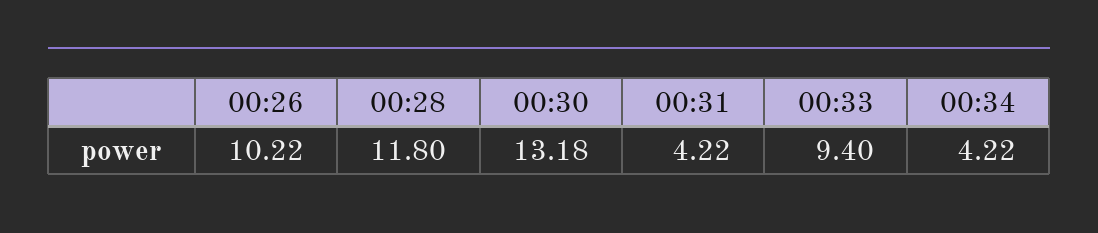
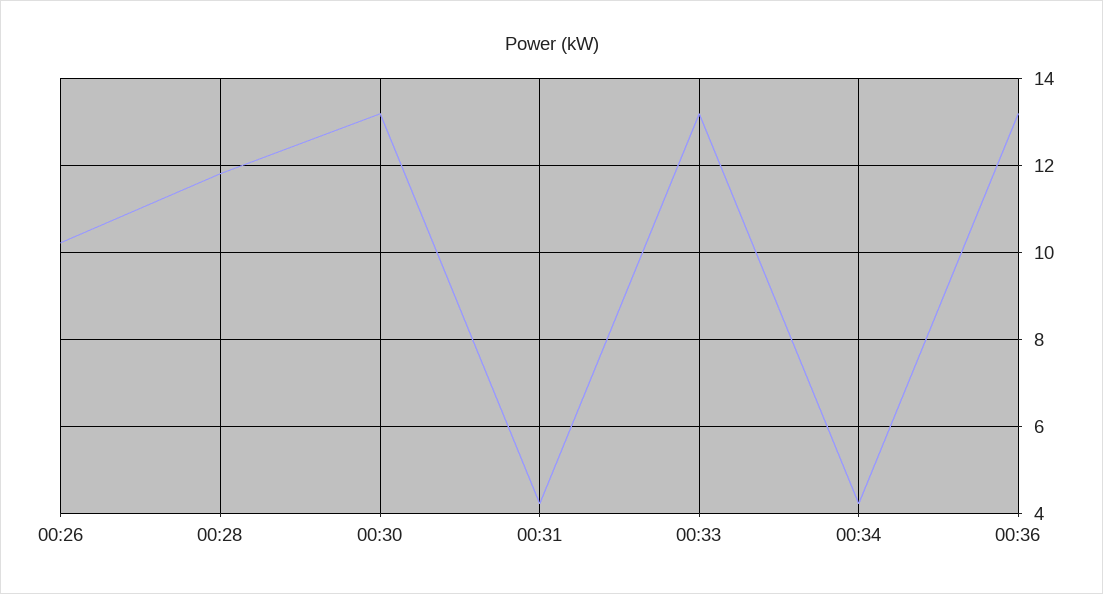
00:33: 9.4 -> 13.2
00:36: none -> 13.2

